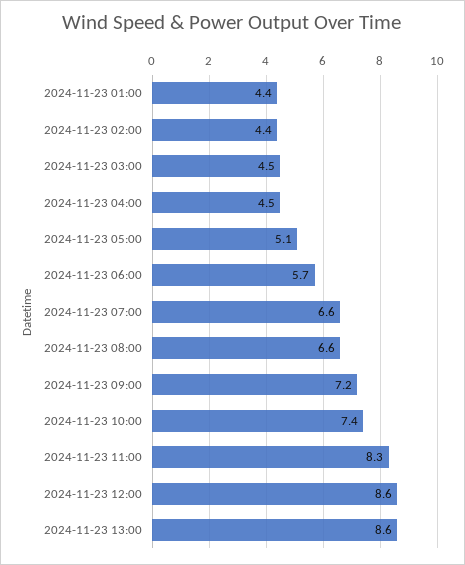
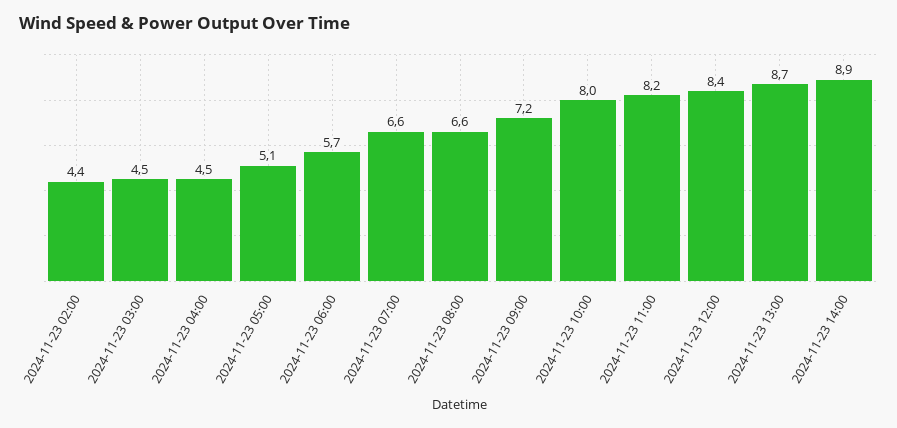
2024-11-23 01:00: 4.4 -> none
2024-11-23 10:00: 7.4 -> 8
2024-11-23 11:00: 8.3 -> 8.2
2024-11-23 12:00: 8.6 -> 8.4
2024-11-23 13:00: 8.6 -> 8.7
2024-11-23 14:00: none -> 8.9

